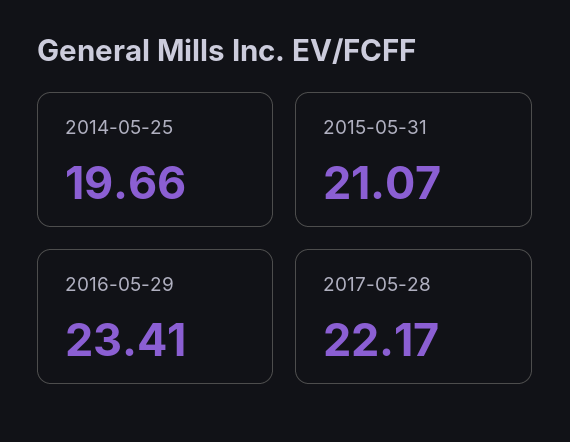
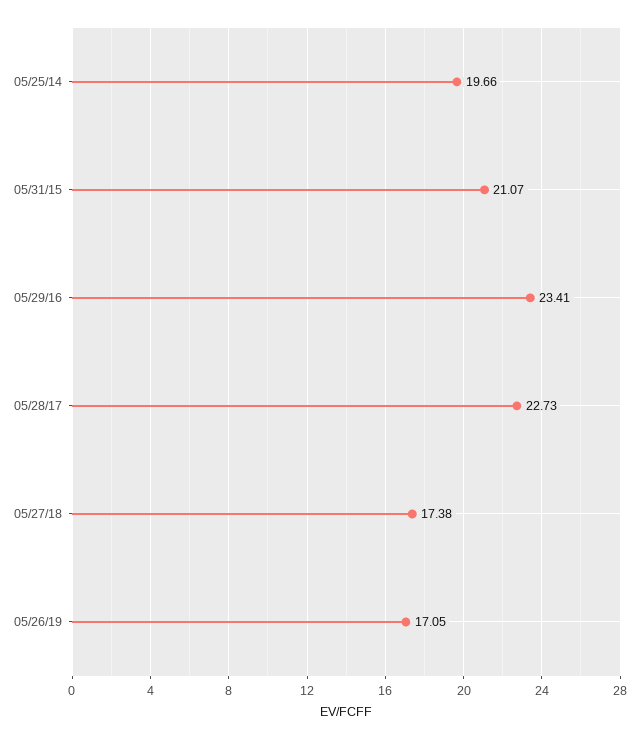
2017-05-28: 22.17 -> 22.73
05/27/18: none -> 17.38
05/26/19: none -> 17.05

